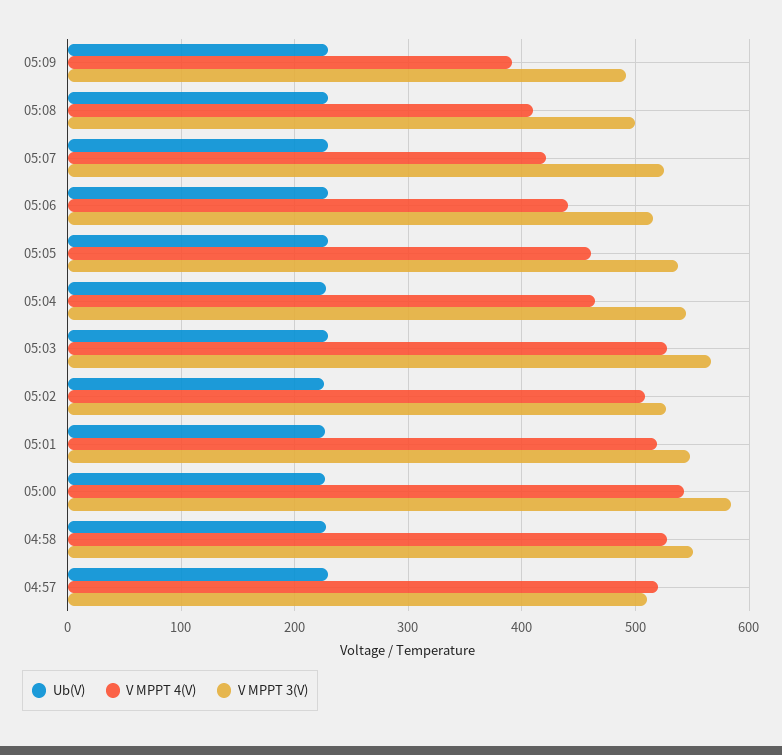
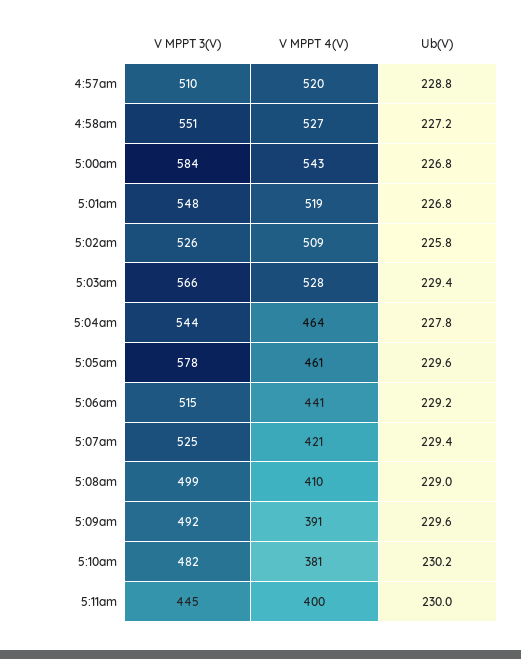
V MPPT 3(V), 05:05: 540 -> 578
V MPPT 3(V), 5:10am: none -> 482
V MPPT 4(V), 5:10am: none -> 381
Ub(V), 5:10am: none -> 230.2
V MPPT 3(V), 5:11am: none -> 445
V MPPT 4(V), 5:11am: none -> 400
Ub(V), 5:11am: none -> 230

